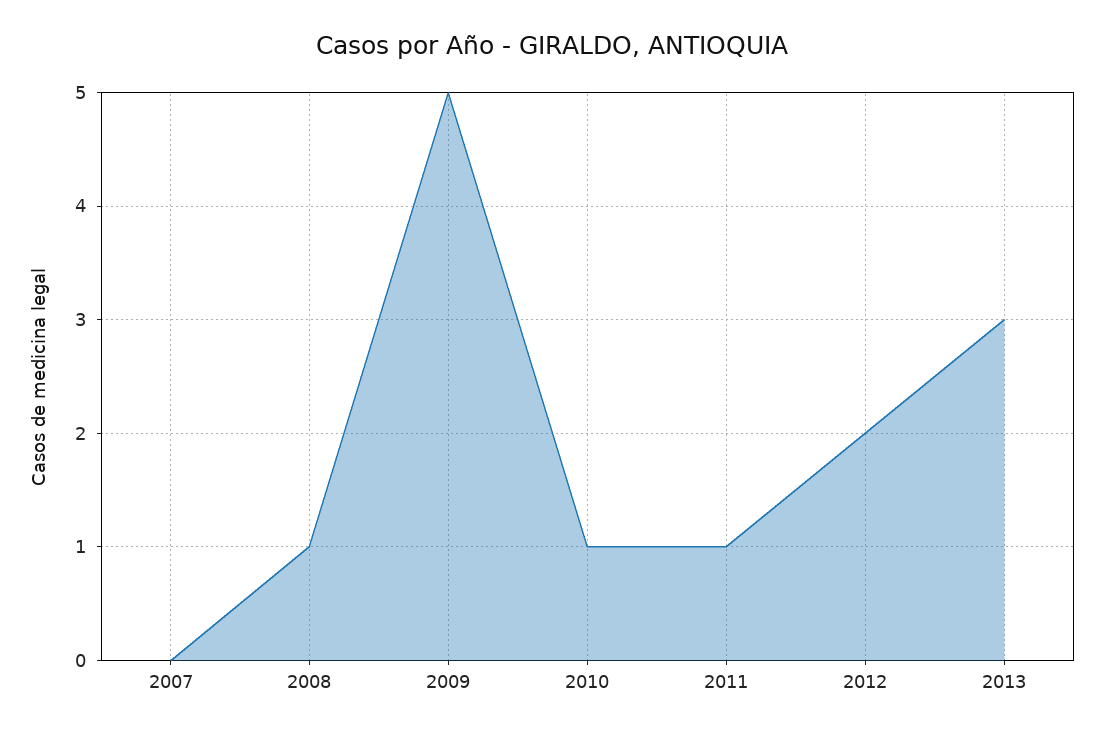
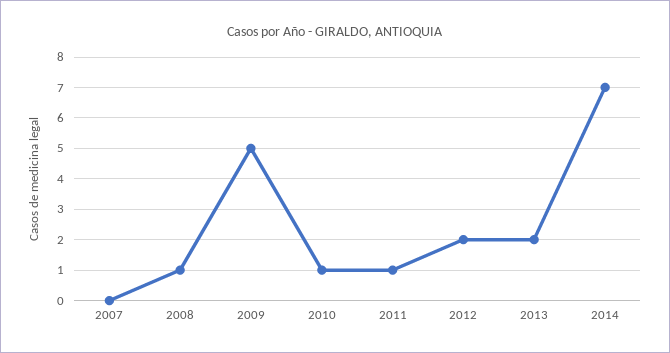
2013: 3 -> 2
2014: none -> 7

